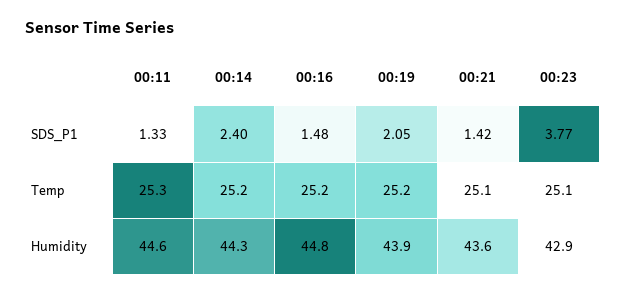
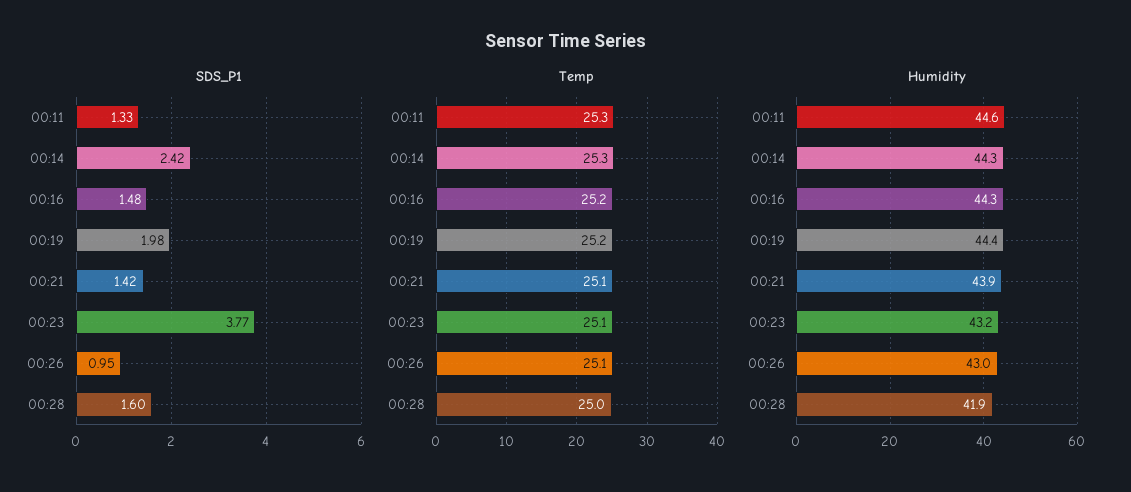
SDS_P1, 00:14: 2.4 -> 2.42
SDS_P1, 00:19: 2.05 -> 1.98
Temp, 00:14: 25.2 -> 25.3
Humidity, 00:16: 44.8 -> 44.3
Humidity, 00:19: 43.9 -> 44.4
Humidity, 00:21: 43.6 -> 43.9
Humidity, 00:23: 42.9 -> 43.2
SDS_P1, 00:26: none -> 0.95
SDS_P1, 00:28: none -> 1.6
Temp, 00:26: none -> 25.1
Temp, 00:28: none -> 25
Humidity, 00:26: none -> 43
Humidity, 00:28: none -> 41.9

